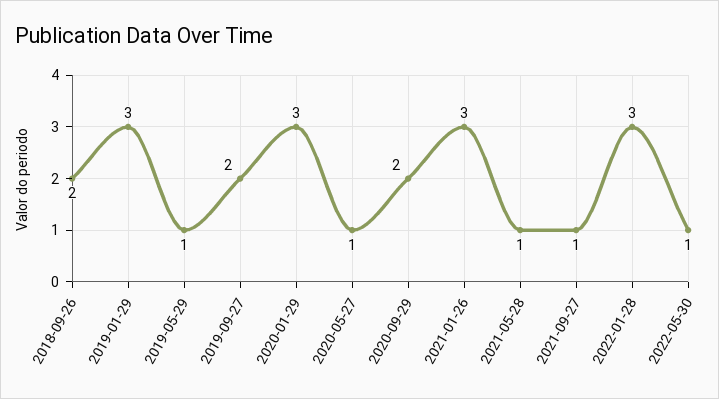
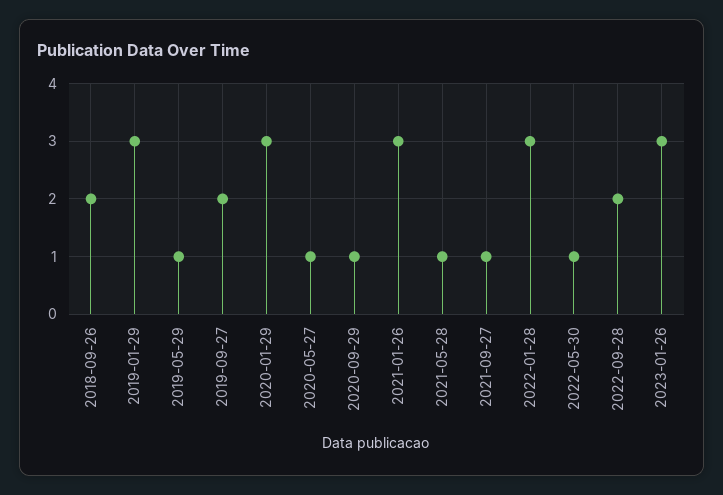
2020-09-29: 2 -> 1
2022-09-28: none -> 2
2023-01-26: none -> 3

